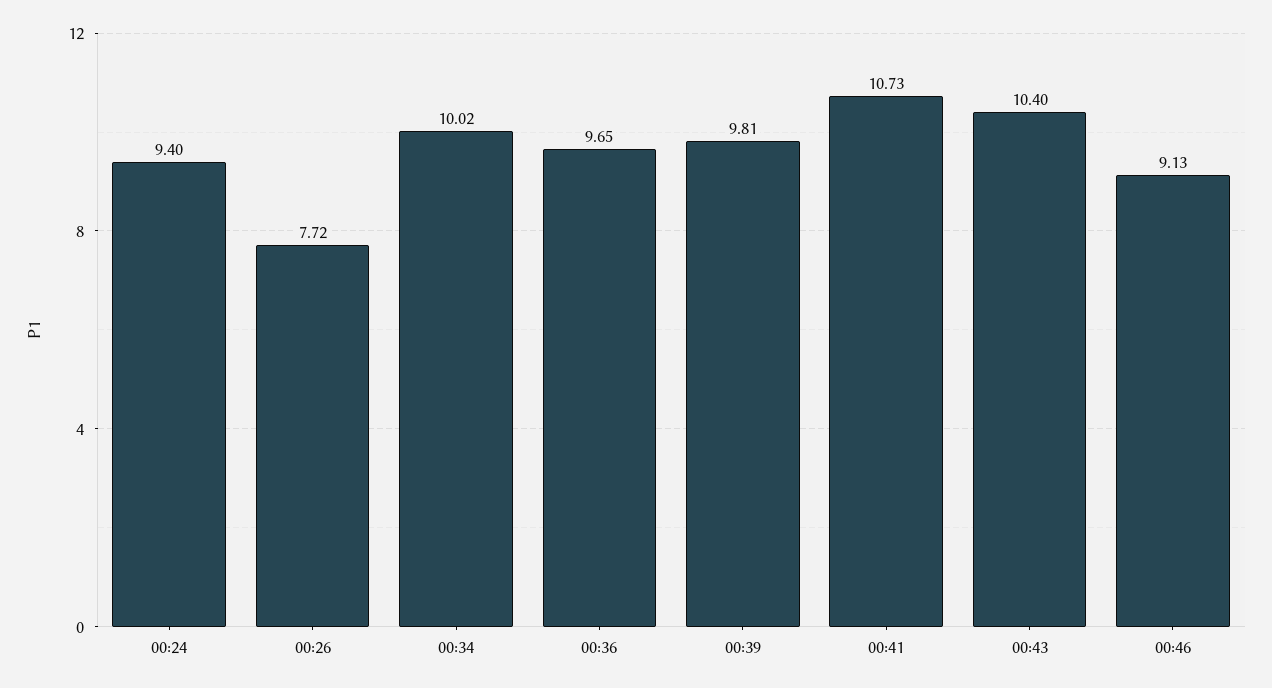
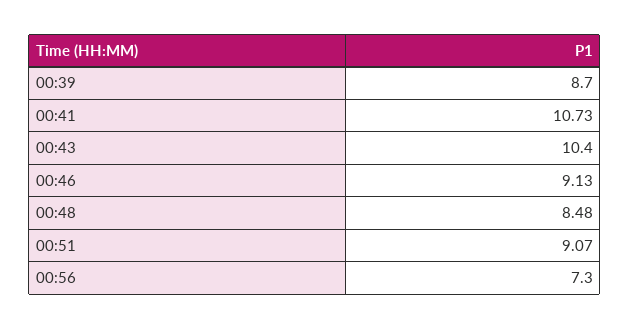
00:24: 9.4 -> none
00:26: 7.72 -> none
00:34: 10.02 -> none
00:36: 9.65 -> none
00:39: 9.81 -> 8.7
00:48: none -> 8.48
00:51: none -> 9.07
00:56: none -> 7.3

